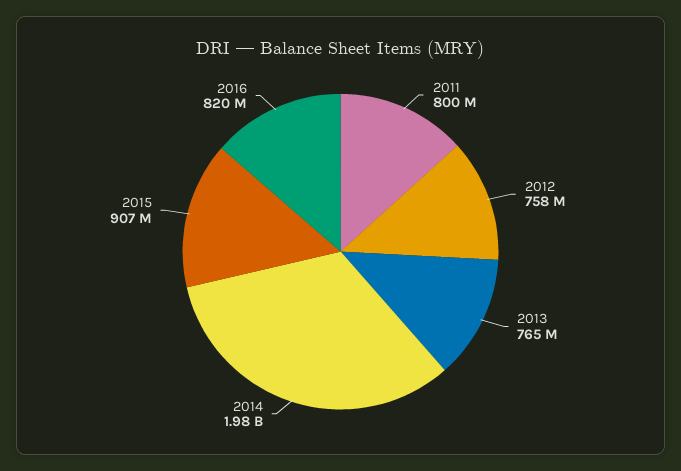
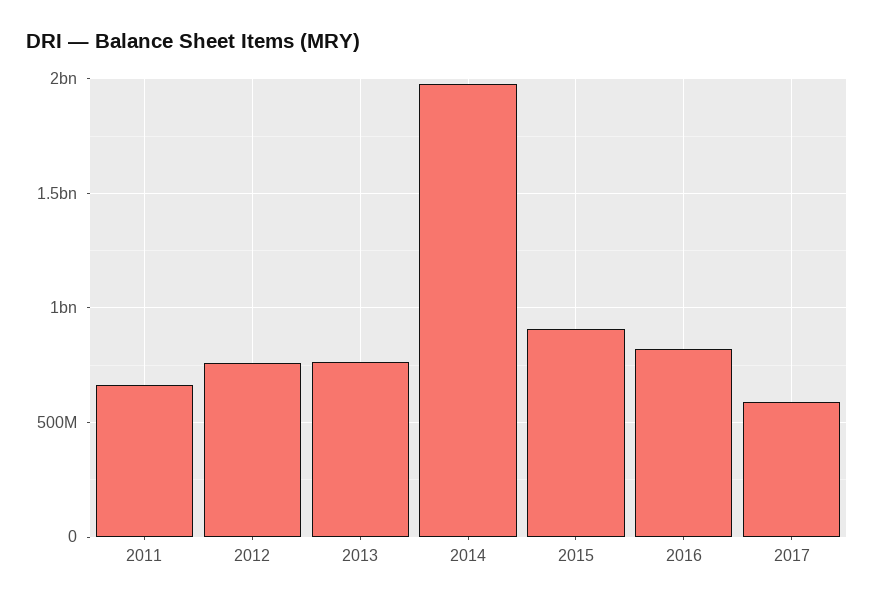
2011: 800000000 -> 650000000
2017: none -> 600000000

